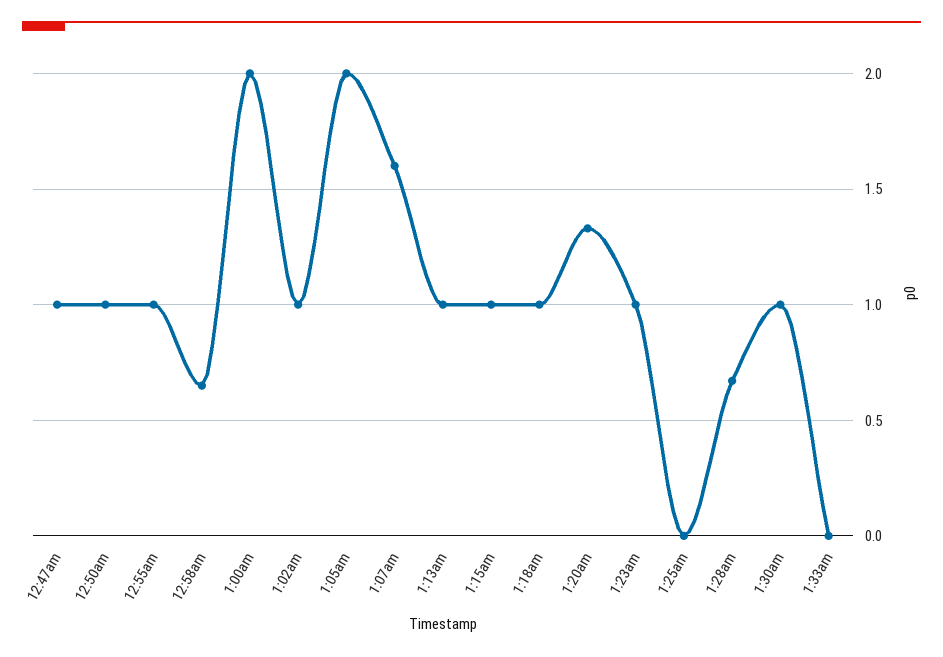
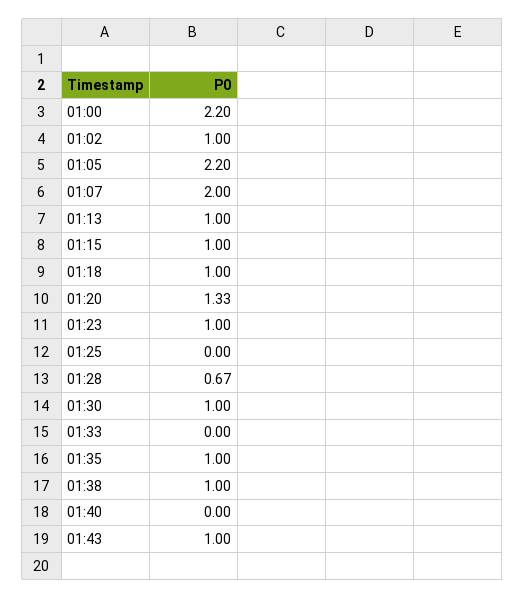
12:47am: 1 -> none
12:50am: 1 -> none
12:55am: 1 -> none
12:58am: 0.65 -> none
1:00am: 2 -> 2.2
1:05am: 2 -> 2.2
1:07am: 1.6 -> 2
01:35: none -> 1
01:38: none -> 1
01:40: none -> 0
01:43: none -> 1

